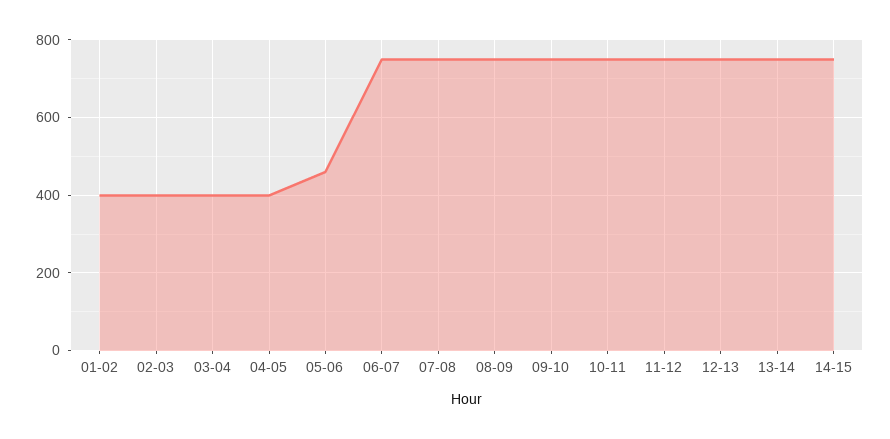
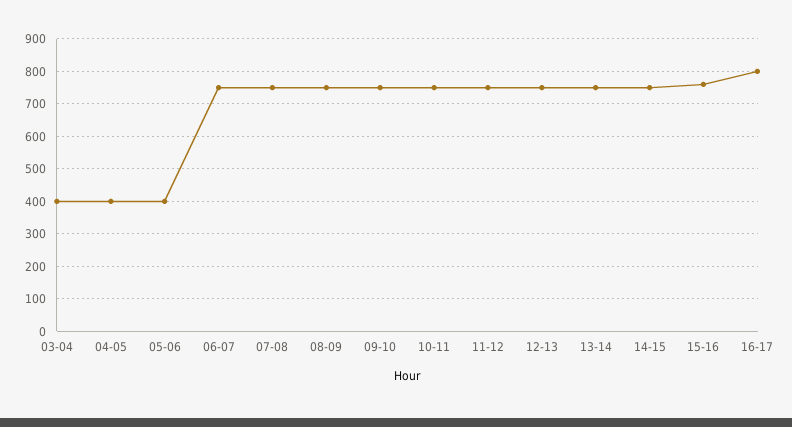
01-02: 400 -> none
02-03: 400 -> none
05-06: 460 -> 400
15-16: none -> 760
16-17: none -> 800

